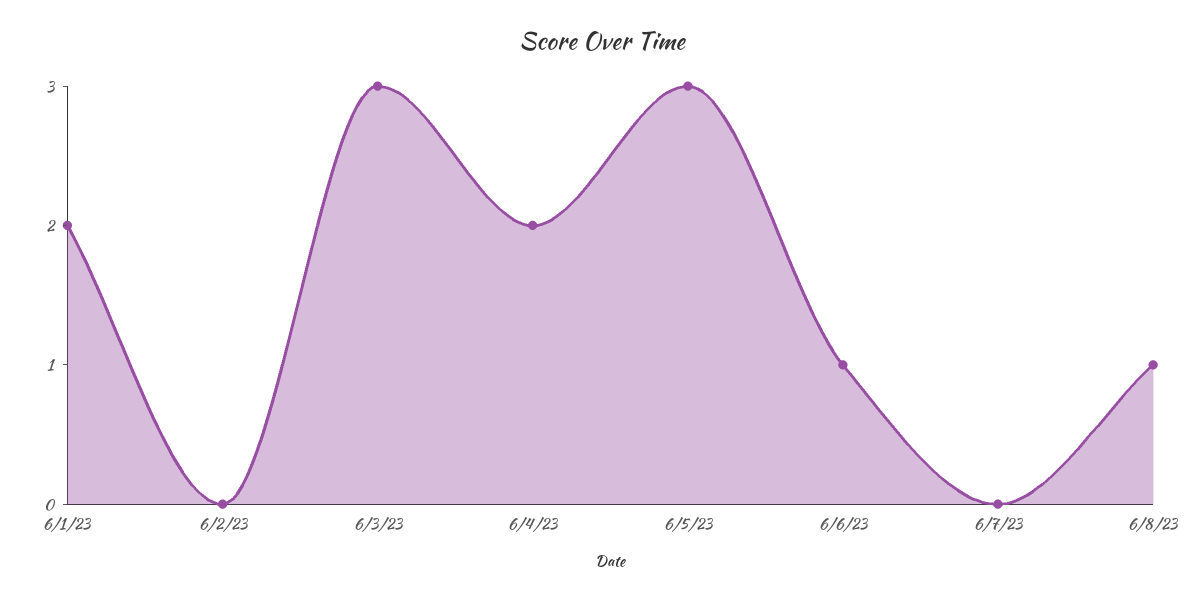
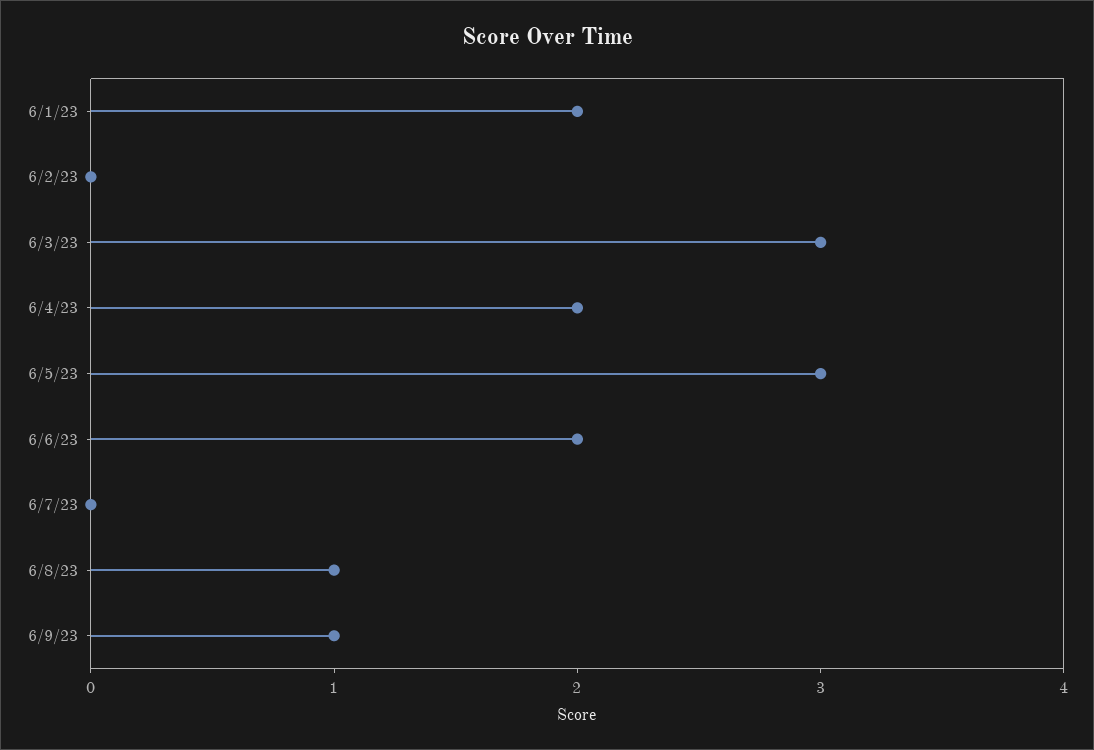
6/6/23: 1 -> 2
6/9/23: none -> 1

